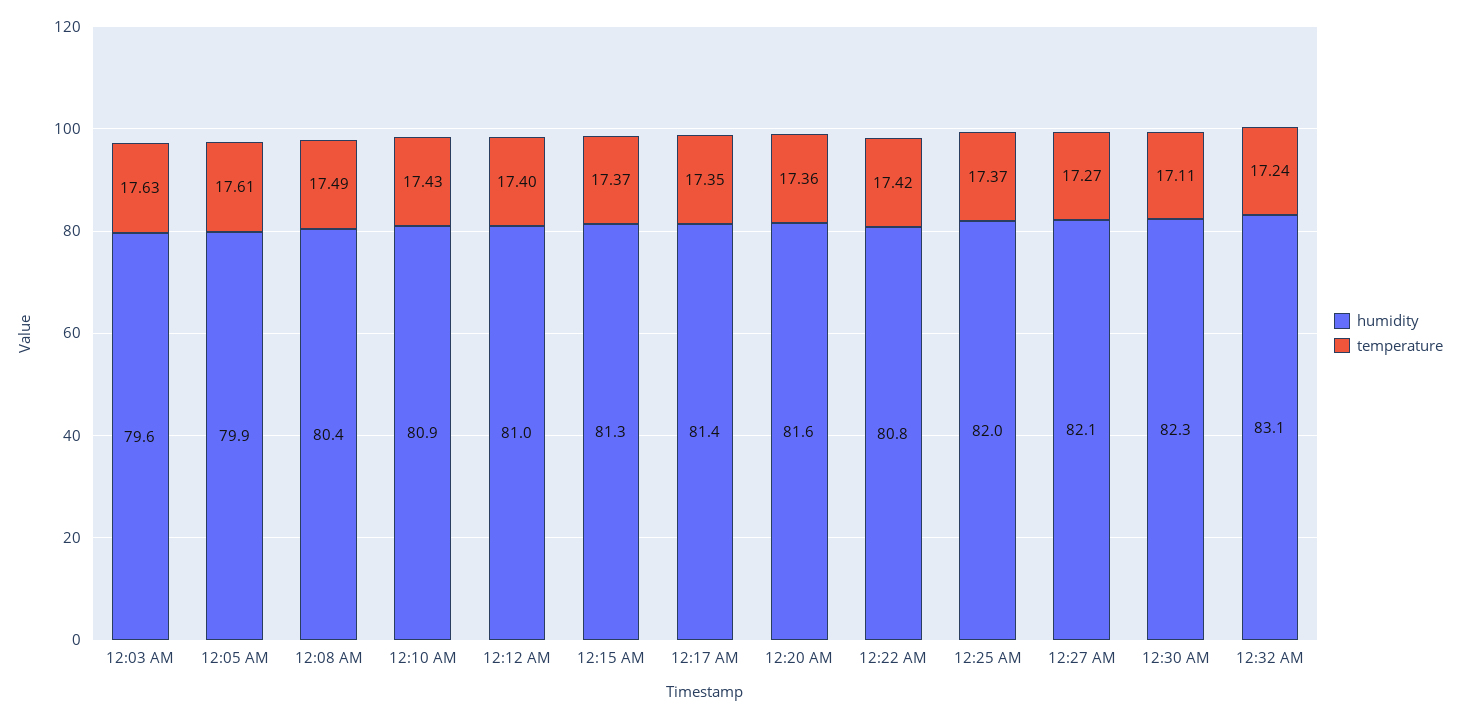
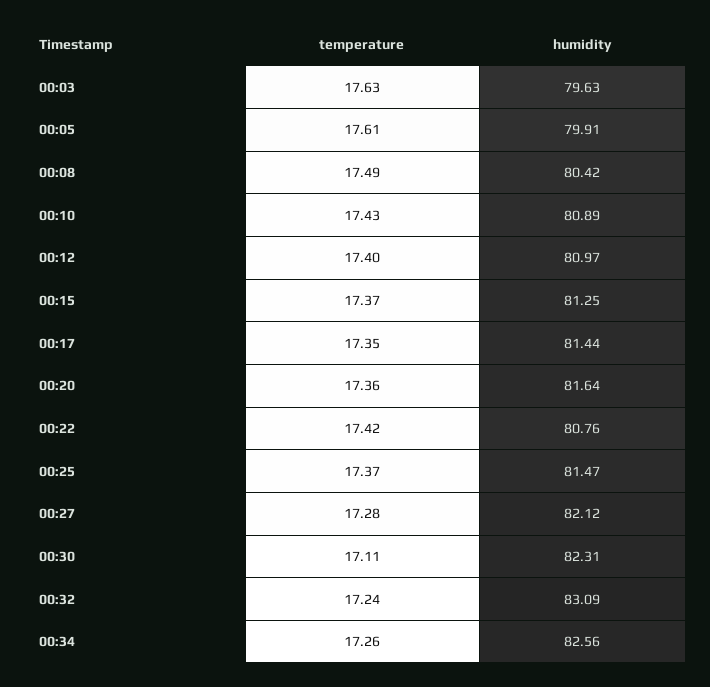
humidity, 12:25 AM: 82 -> 81.47
temperature, 12:27 AM: 17.27 -> 17.28
temperature, 00:34: none -> 17.26
humidity, 00:34: none -> 82.56

